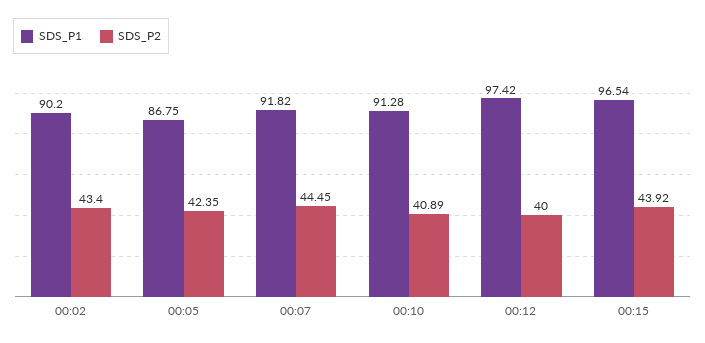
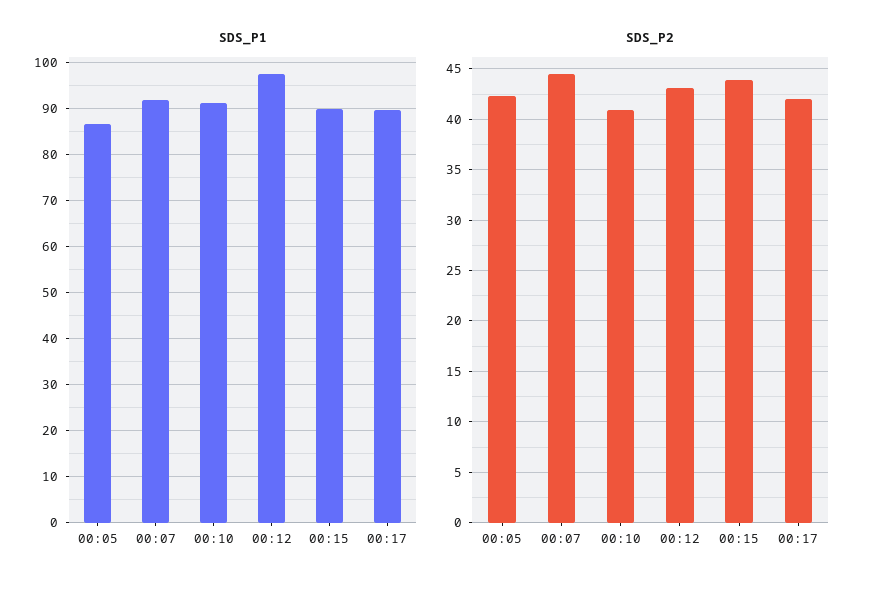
SDS_P1, 00:02: 90.2 -> none
SDS_P2, 00:02: 43.4 -> none
SDS_P2, 00:12: 40 -> 43
SDS_P1, 00:15: 96.54 -> 90
SDS_P1, 00:17: none -> 90
SDS_P2, 00:17: none -> 42

